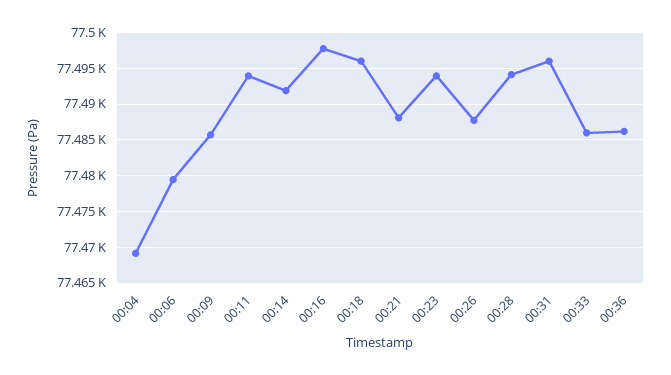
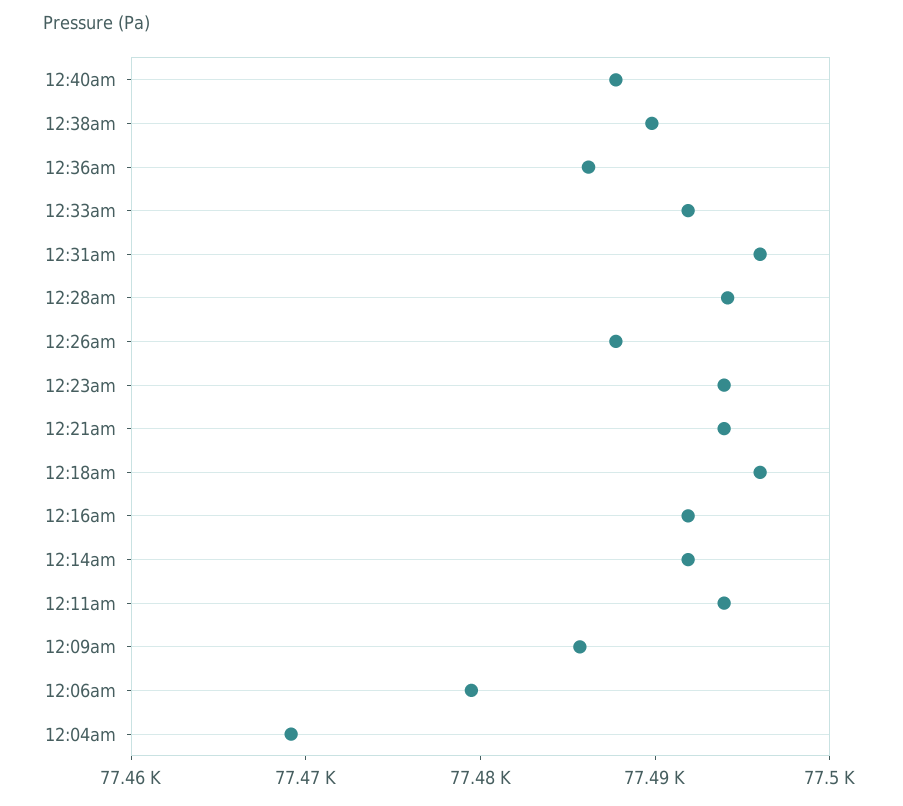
00:16: 77498 -> 77492
00:21: 77488 -> 77494
00:33: 77486 -> 77492
12:40am: none -> 77488
12:38am: none -> 77490

